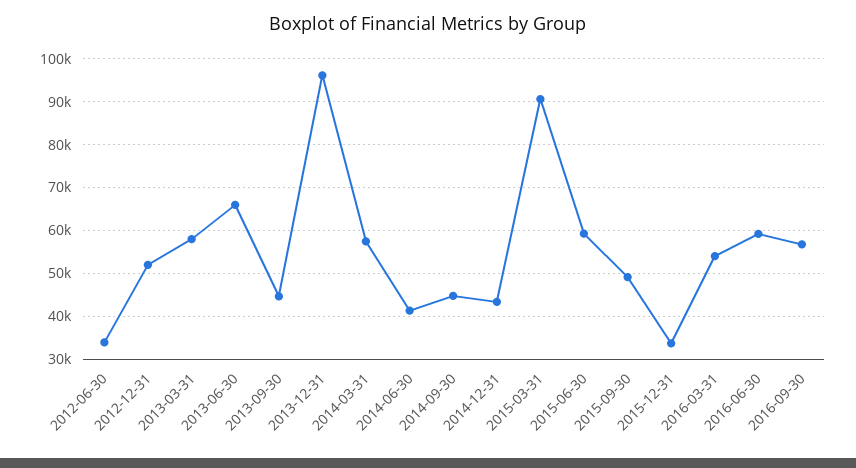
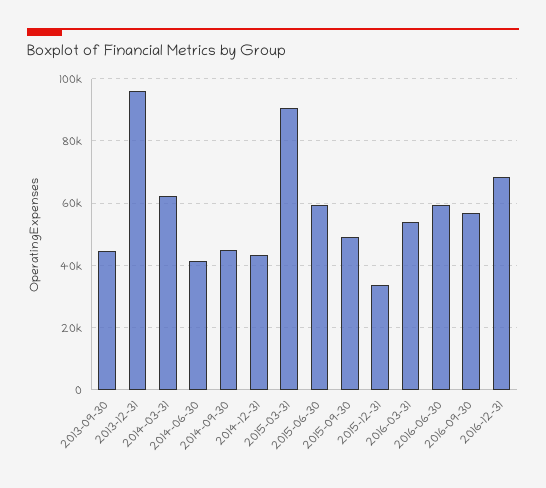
2012-06-30: 34000 -> none
2012-12-31: 52000 -> none
2013-03-31: 58000 -> none
2013-06-30: 66000 -> none
2014-03-31: 58000 -> 62000
2016-12-31: none -> 68000

